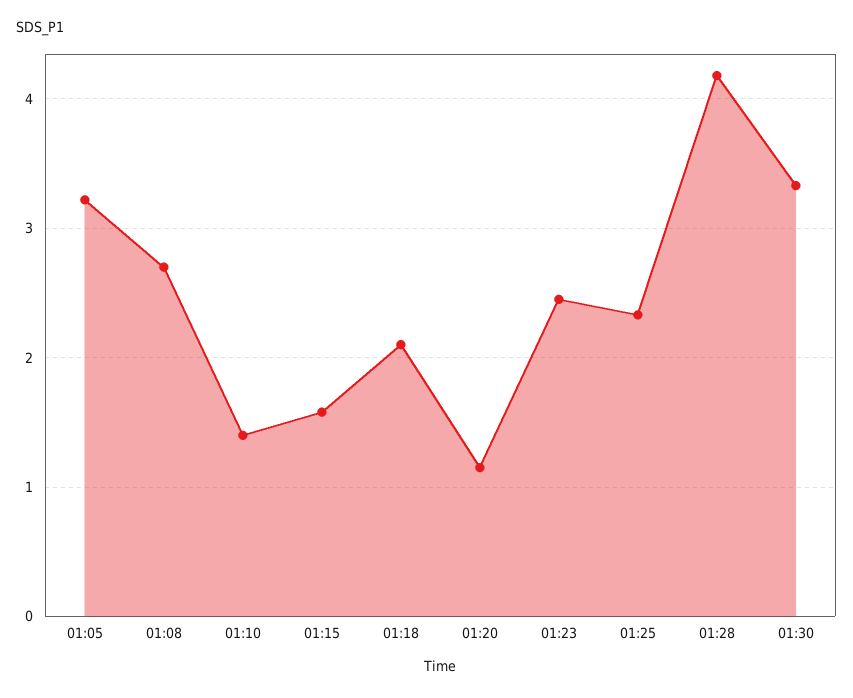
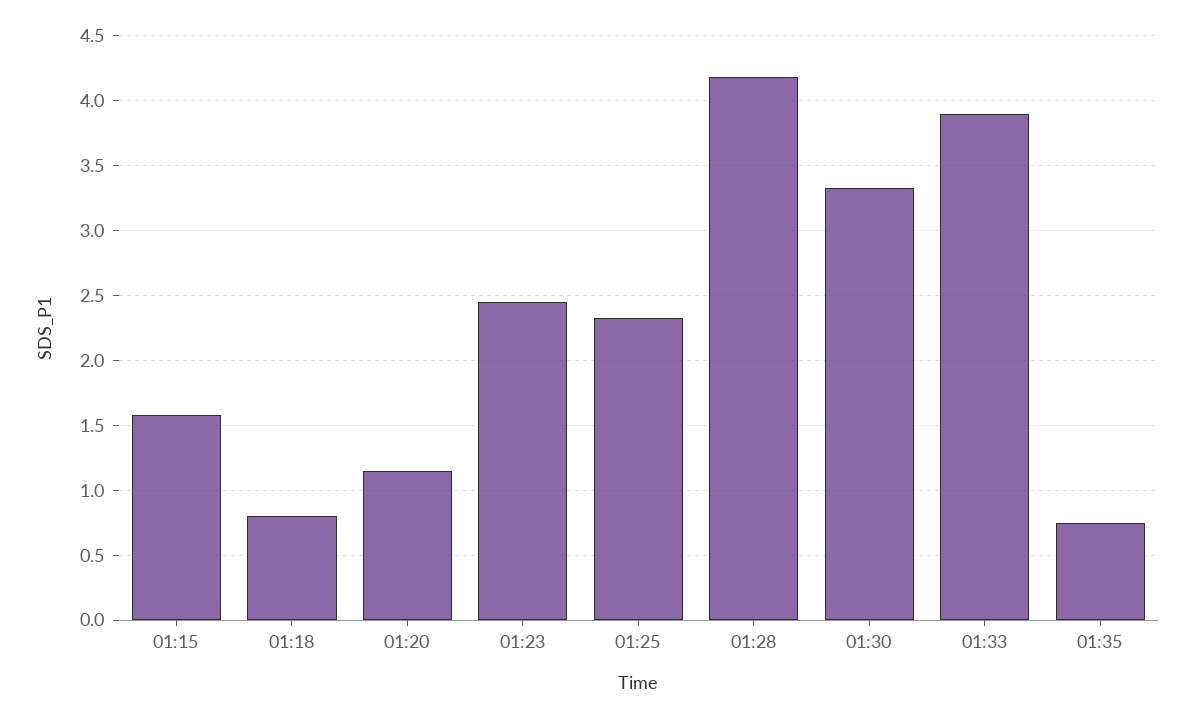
01:05: 3.2 -> none
01:08: 2.7 -> none
01:10: 1.4 -> none
01:18: 2.1 -> 0.8
01:33: none -> 3.9
01:35: none -> 0.75

